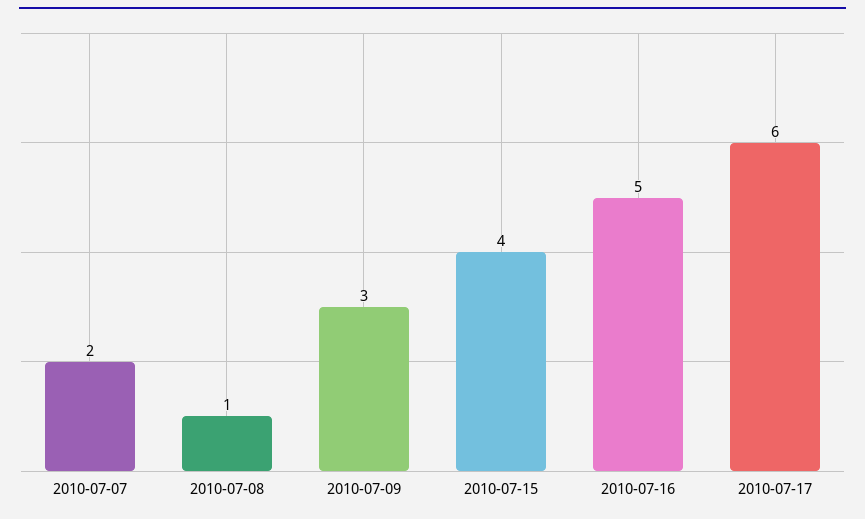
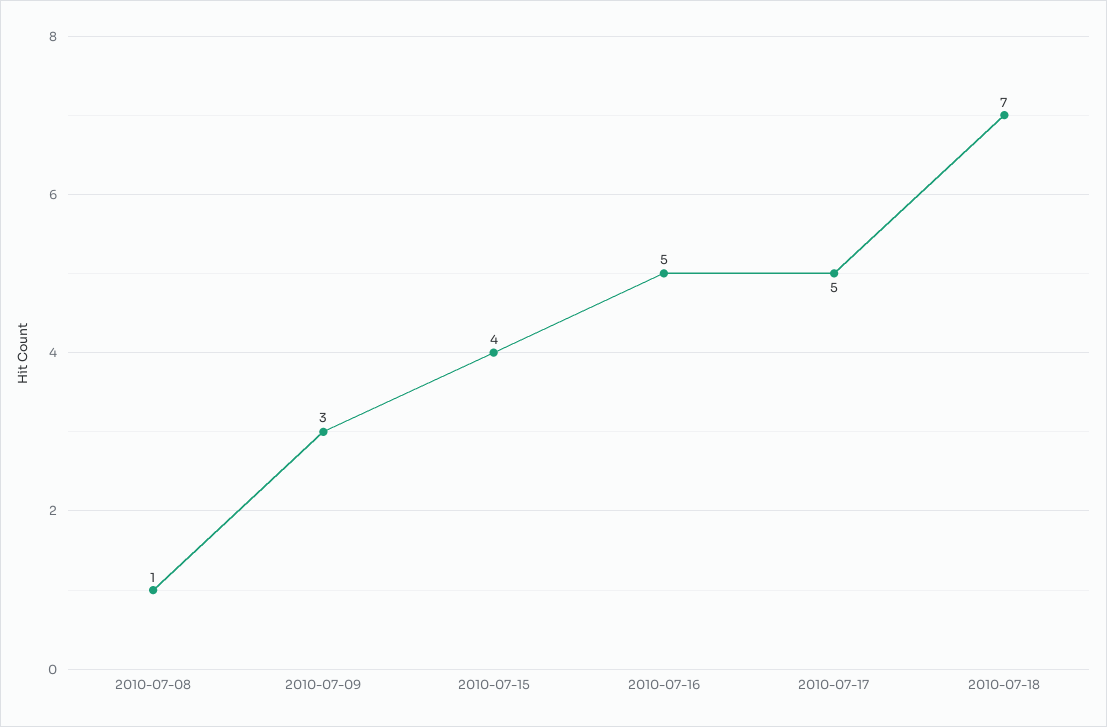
2010-07-07: 2 -> none
2010-07-17: 6 -> 5
2010-07-18: none -> 7

